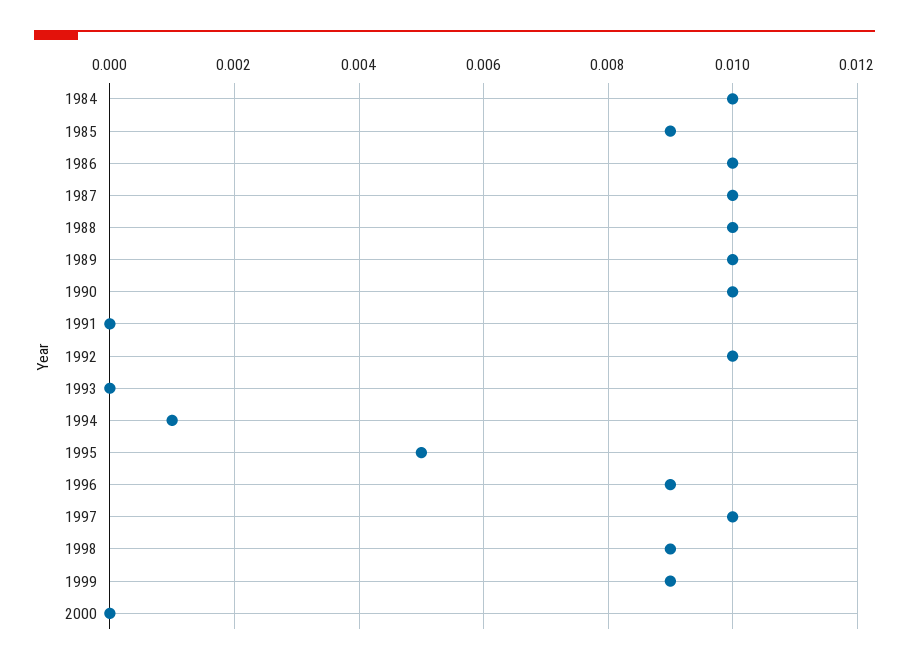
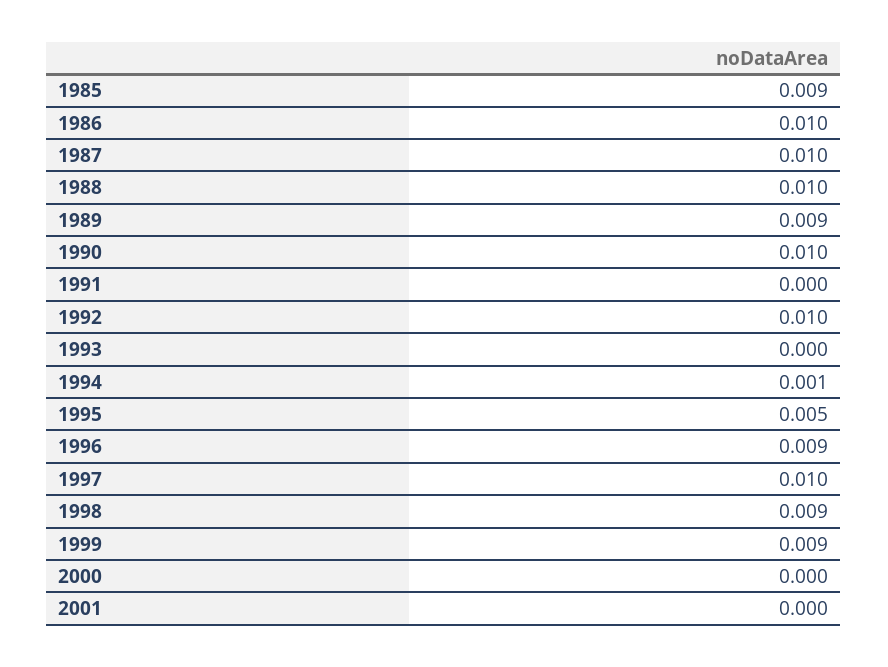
1984: 0.01 -> none
1989: 0.01 -> 0.009
2001: none -> 0

